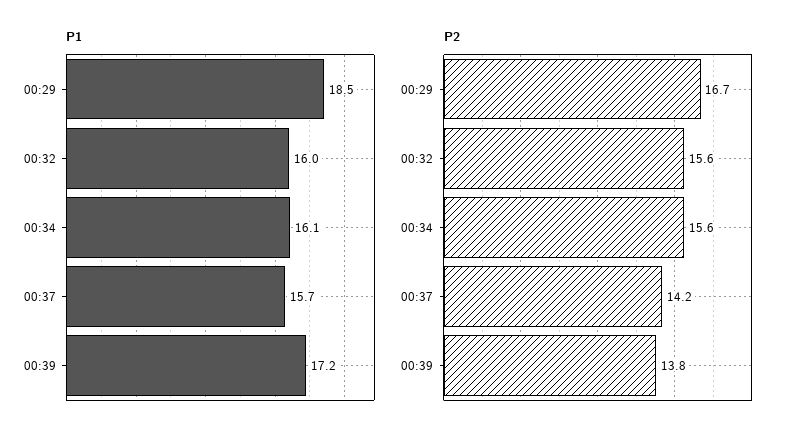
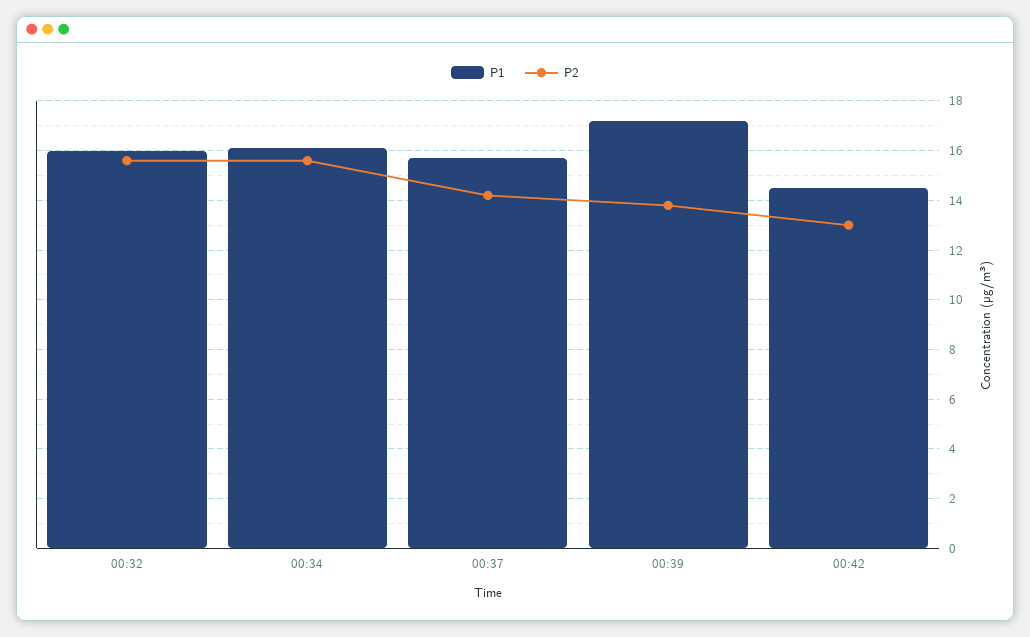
P1, 00:29: 18.5 -> none
P2, 00:29: 16.7 -> none
P1, 00:42: none -> 14.5
P2, 00:42: none -> 13

